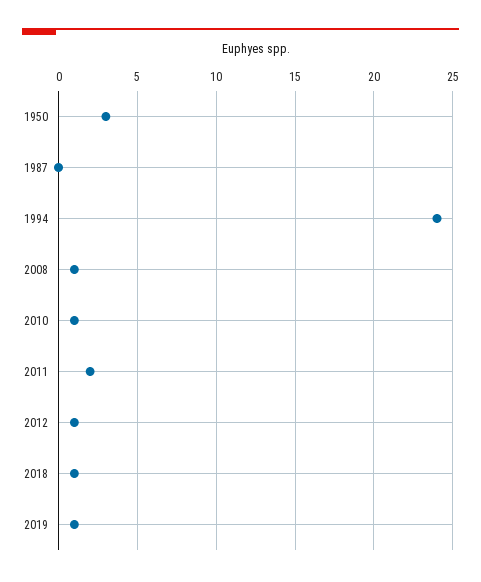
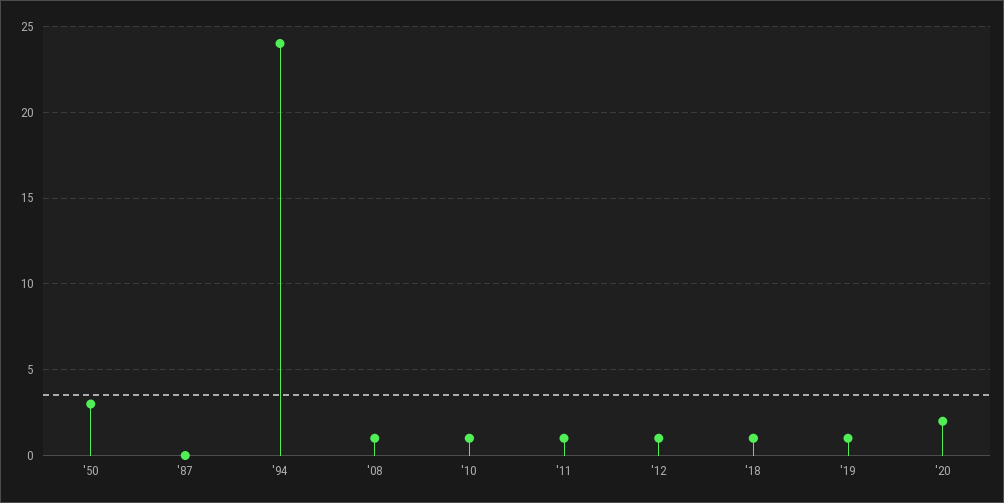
2011: 2 -> 1
'20: none -> 2

